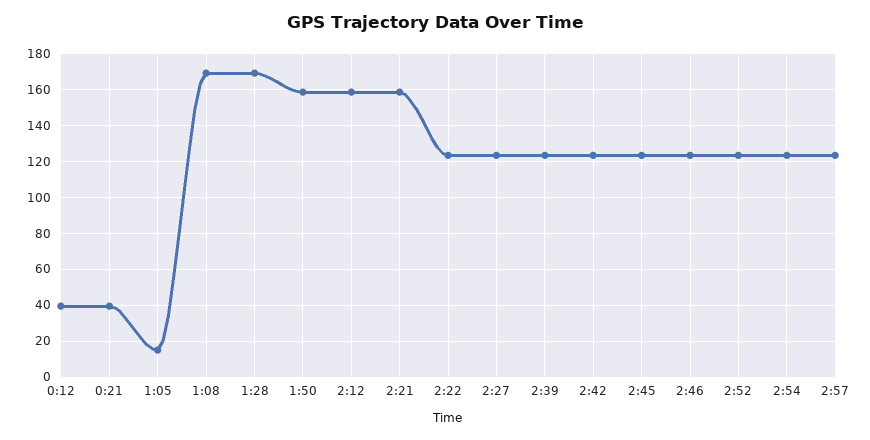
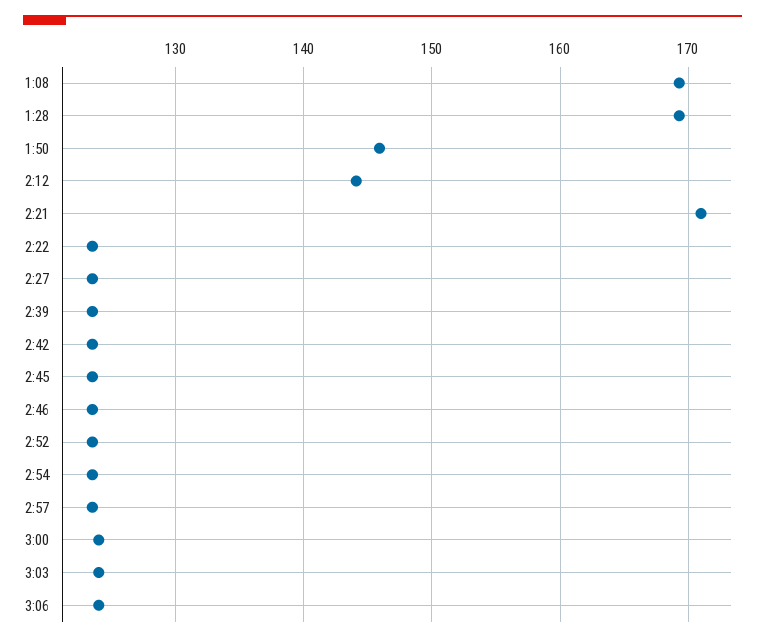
0:12: 40 -> none
0:21: 40 -> none
1:05: 15 -> none
1:50: 160 -> 146
2:12: 160 -> 144
2:21: 160 -> 171
3:00: none -> 124
3:03: none -> 124
3:06: none -> 124

